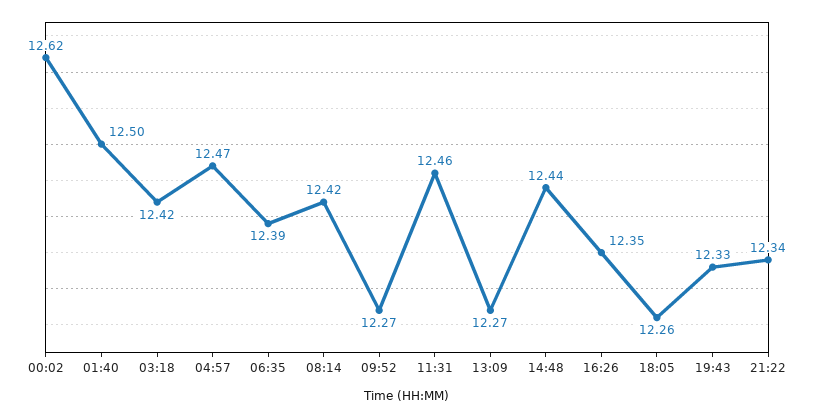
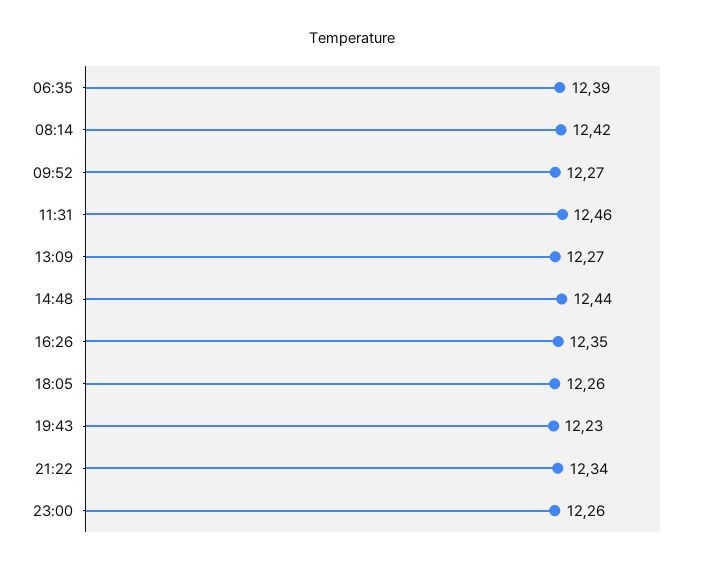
00:02: 12.62 -> none
01:40: 12.5 -> none
03:18: 12.42 -> none
04:57: 12.47 -> none
19:43: 12.33 -> 12.23
23:00: none -> 12.26

